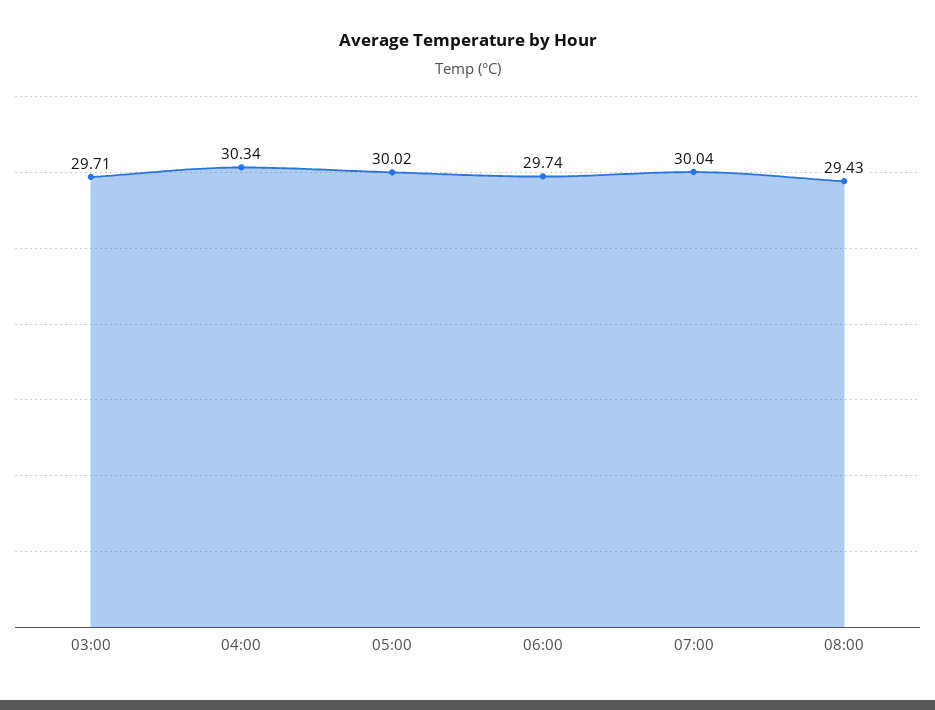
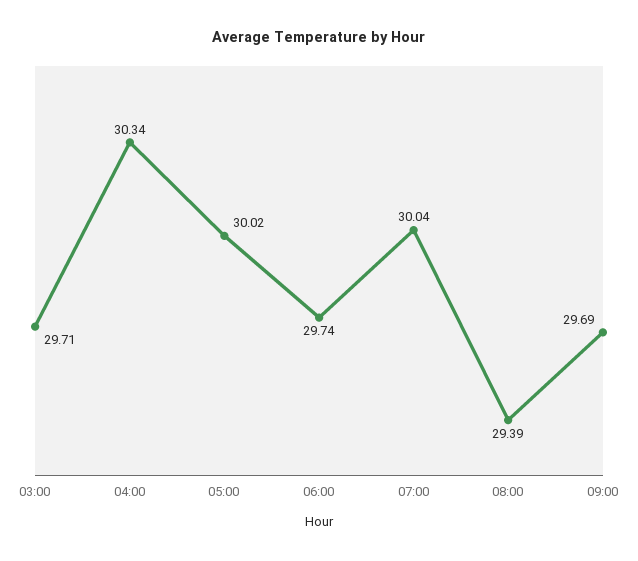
08:00: 29.43 -> 29.39
09:00: none -> 29.69

